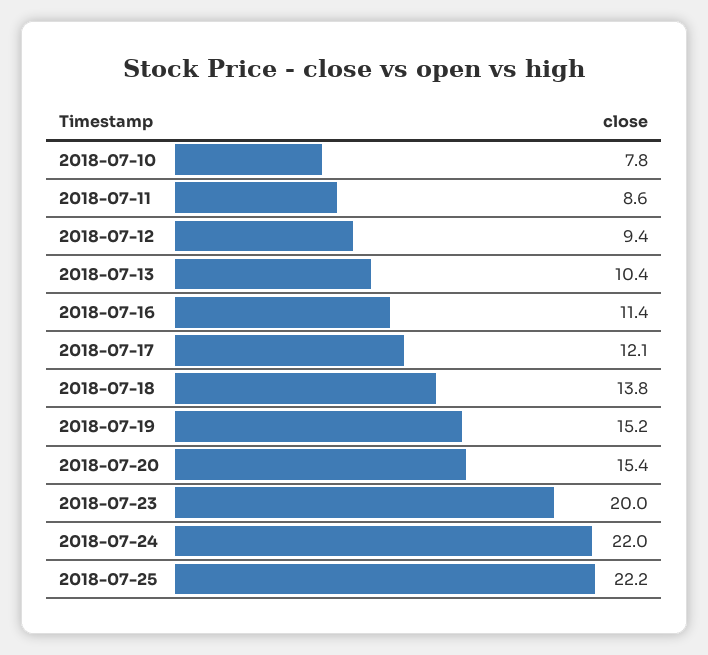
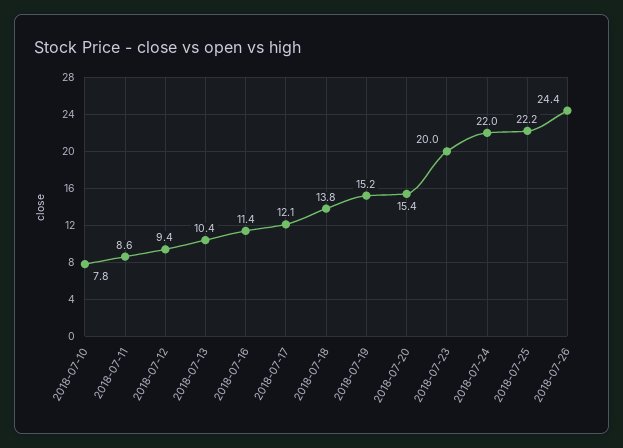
2018-07-26: none -> 24.4

